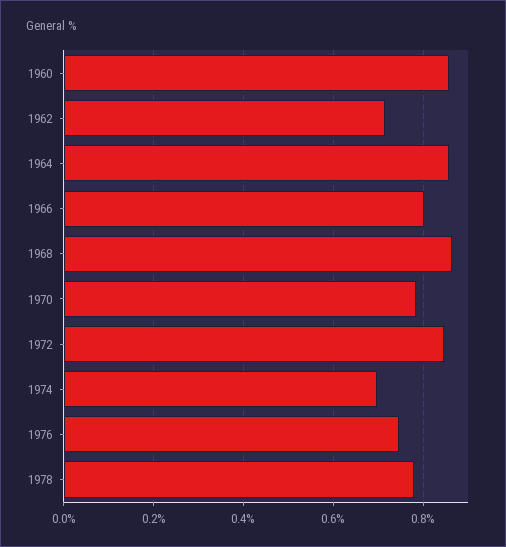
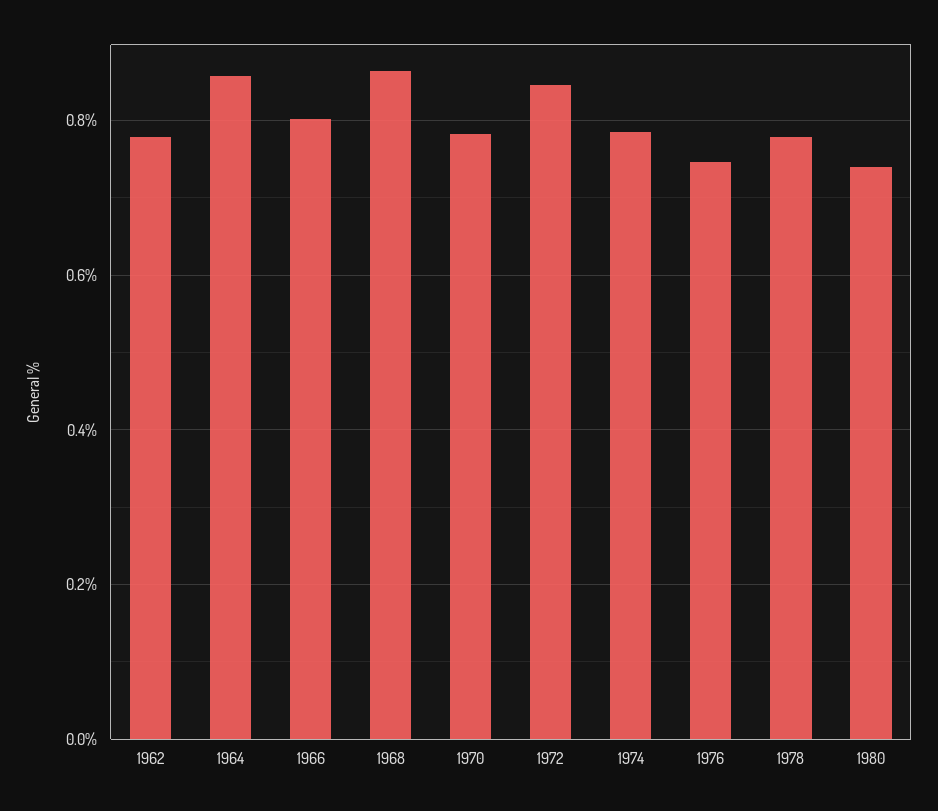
1960: 0.86 -> none
1962: 0.72 -> 0.78
1974: 0.7 -> 0.78
1980: none -> 0.74

